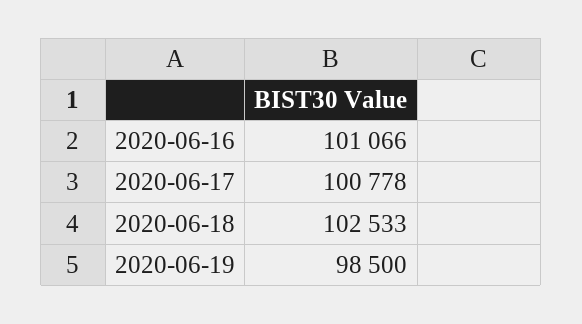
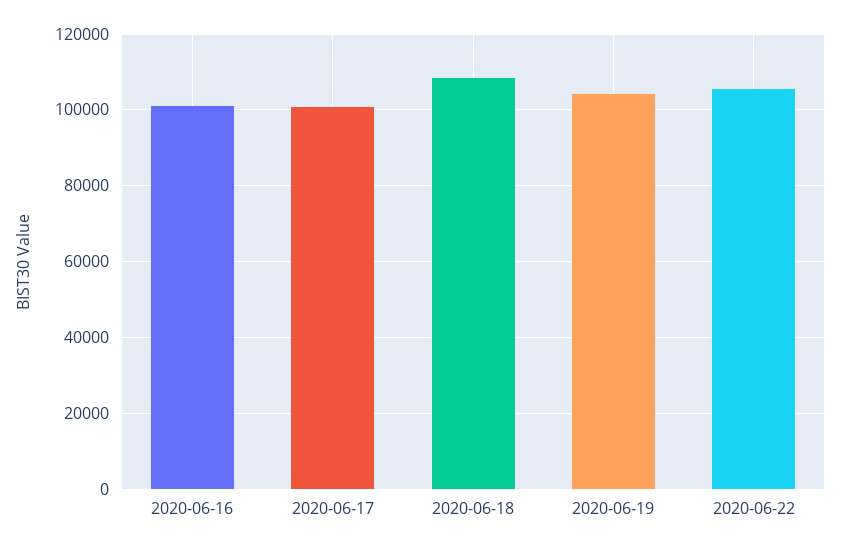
2020-06-18: 102533 -> 108000
2020-06-19: 98500 -> 104000
2020-06-22: none -> 106000

